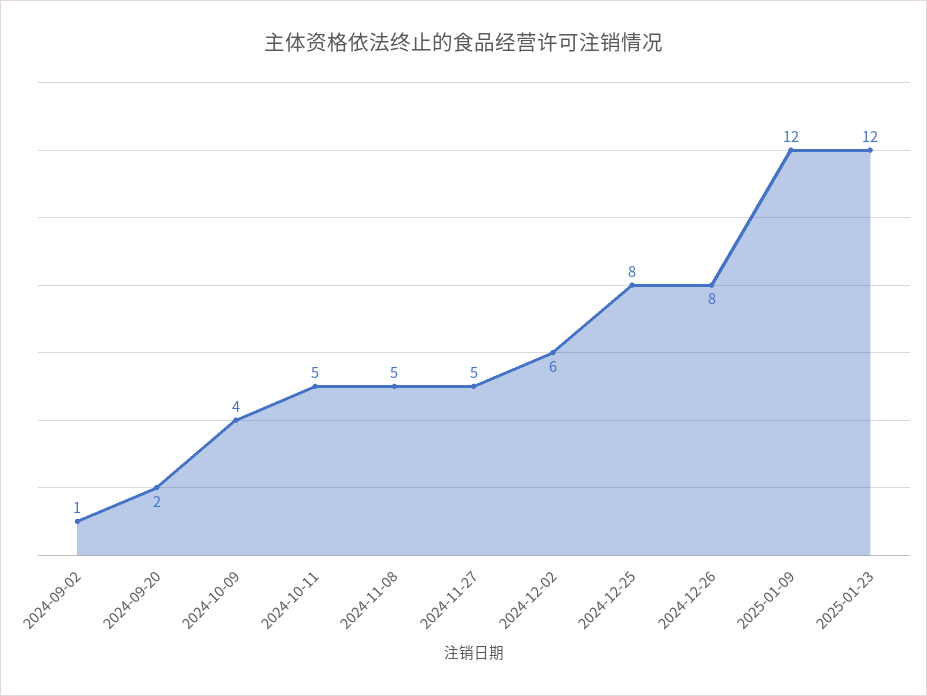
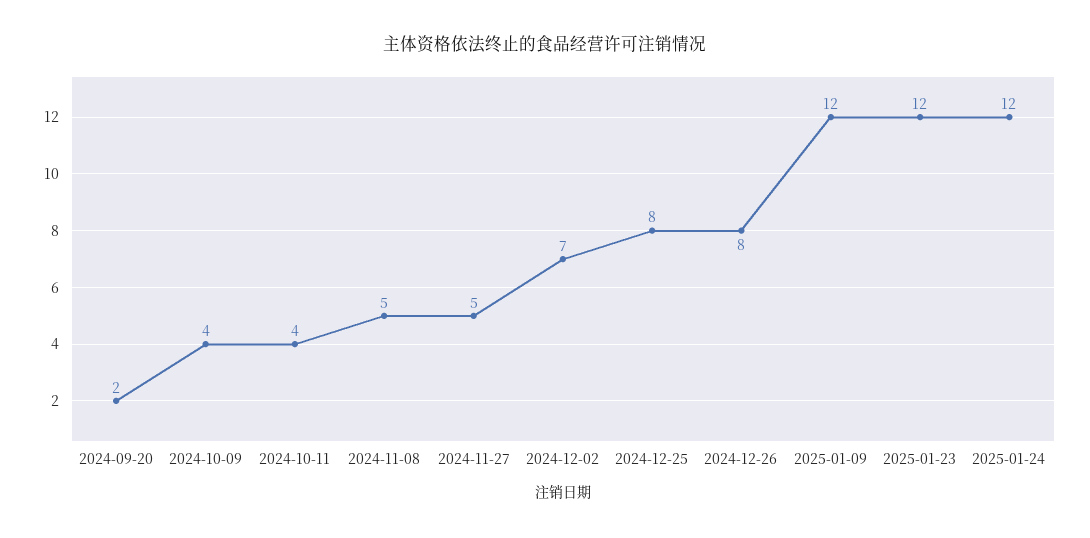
2024-09-02: 1 -> none
2024-10-11: 5 -> 4
2024-12-02: 6 -> 7
2025-01-24: none -> 12

